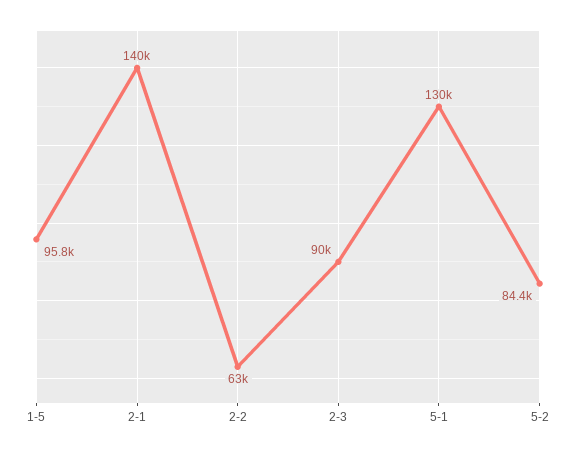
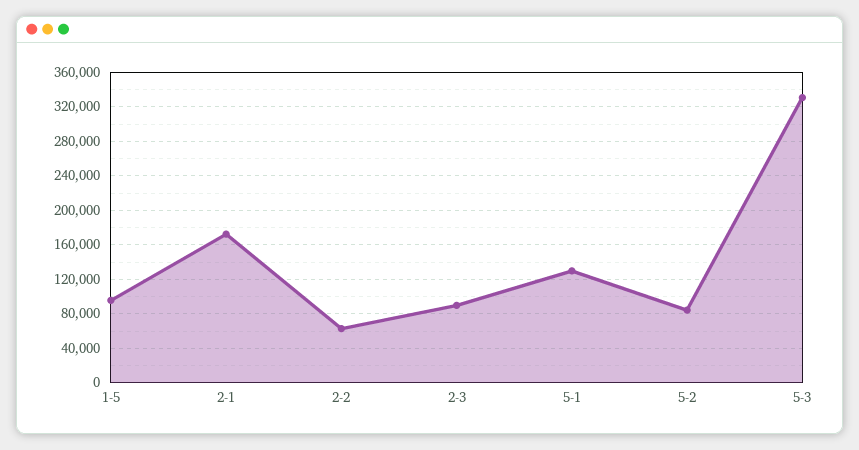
2-1: 140000 -> 170000
5-3: none -> 330000

